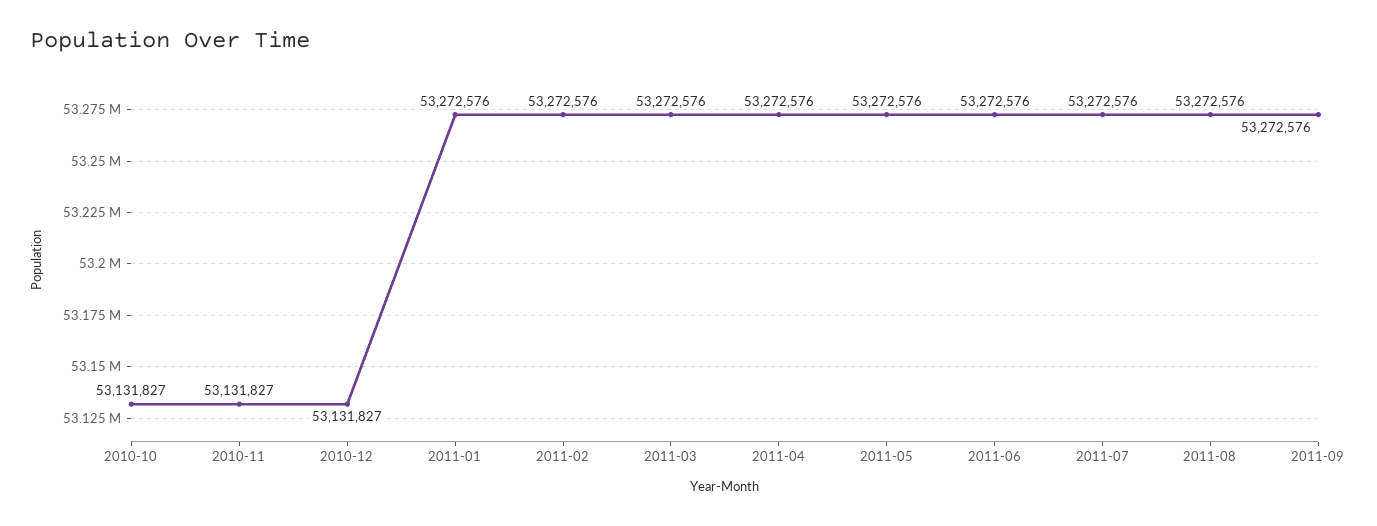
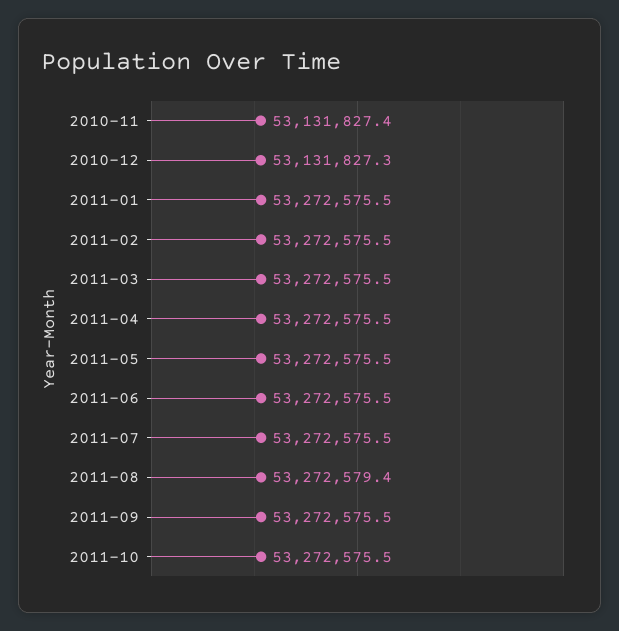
2010-10: 53131827 -> none
2011-08: 53272576 -> 53272579.4
2011-10: none -> 53272575.5

